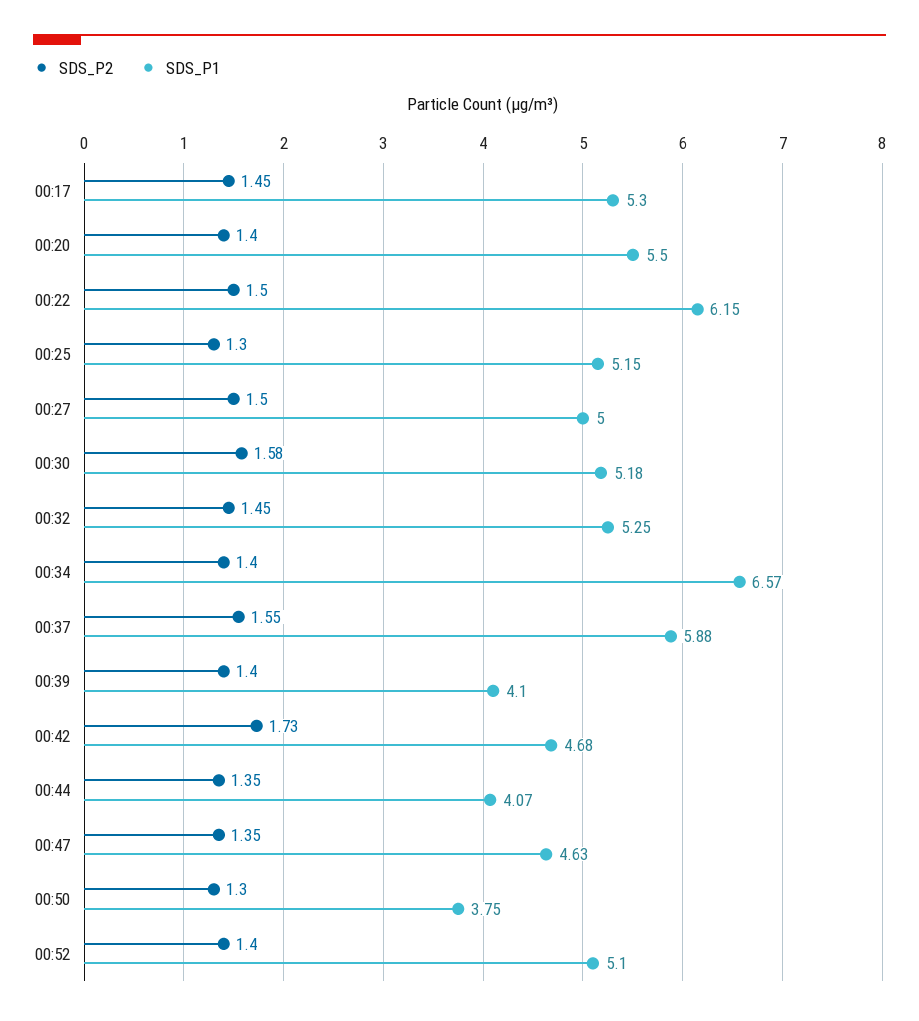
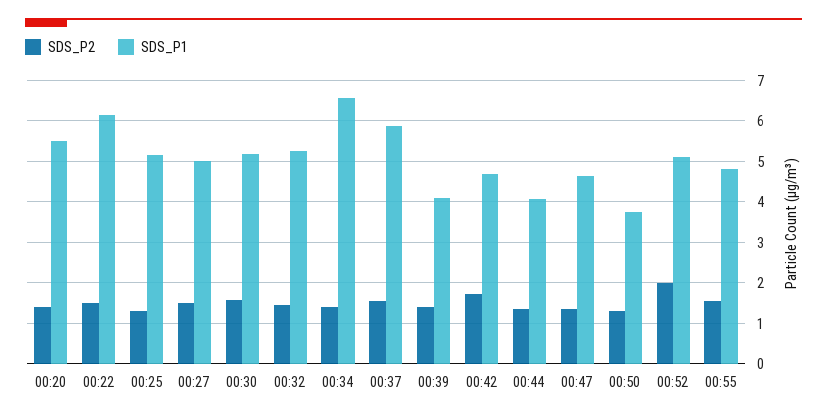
SDS_P2, 00:17: 1.45 -> none
SDS_P1, 00:17: 5.3 -> none
SDS_P2, 00:52: 1.4 -> 2
SDS_P2, 00:55: none -> 1.6
SDS_P1, 00:55: none -> 4.8

